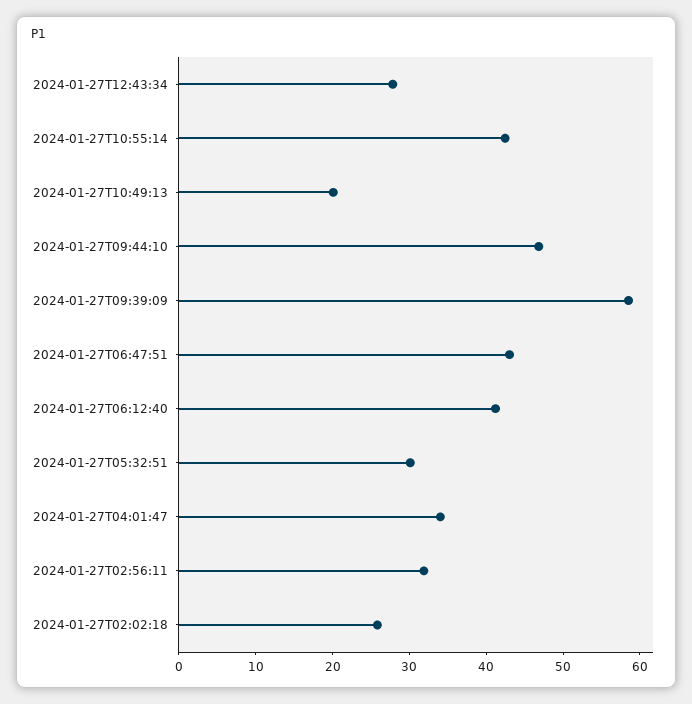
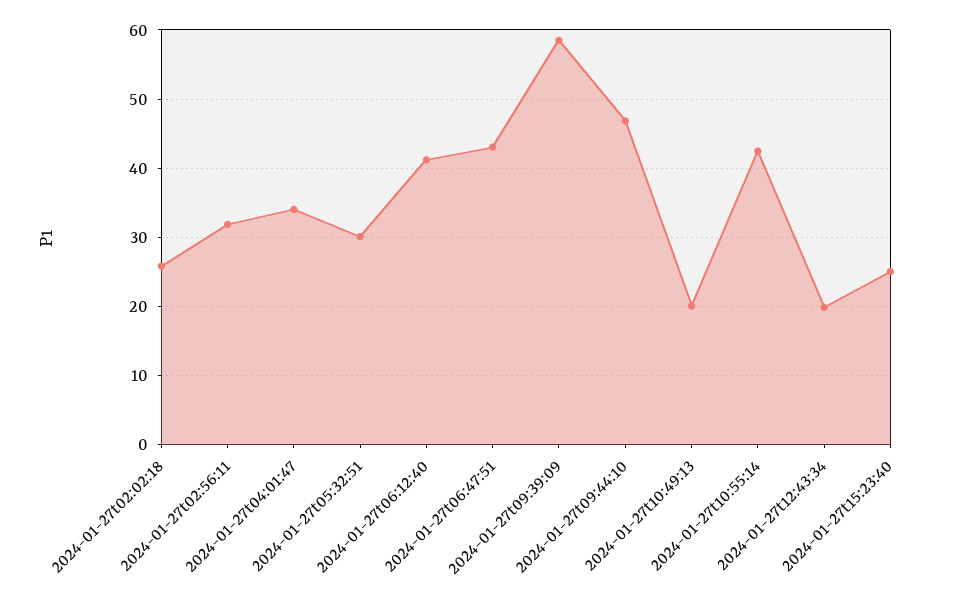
2024-01-27T12:43:34: 28 -> 20
2024-01-27t15:23:40: none -> 25

